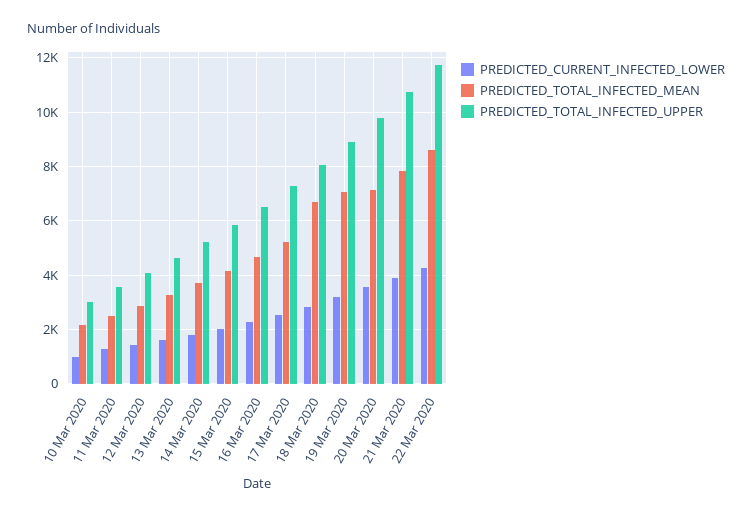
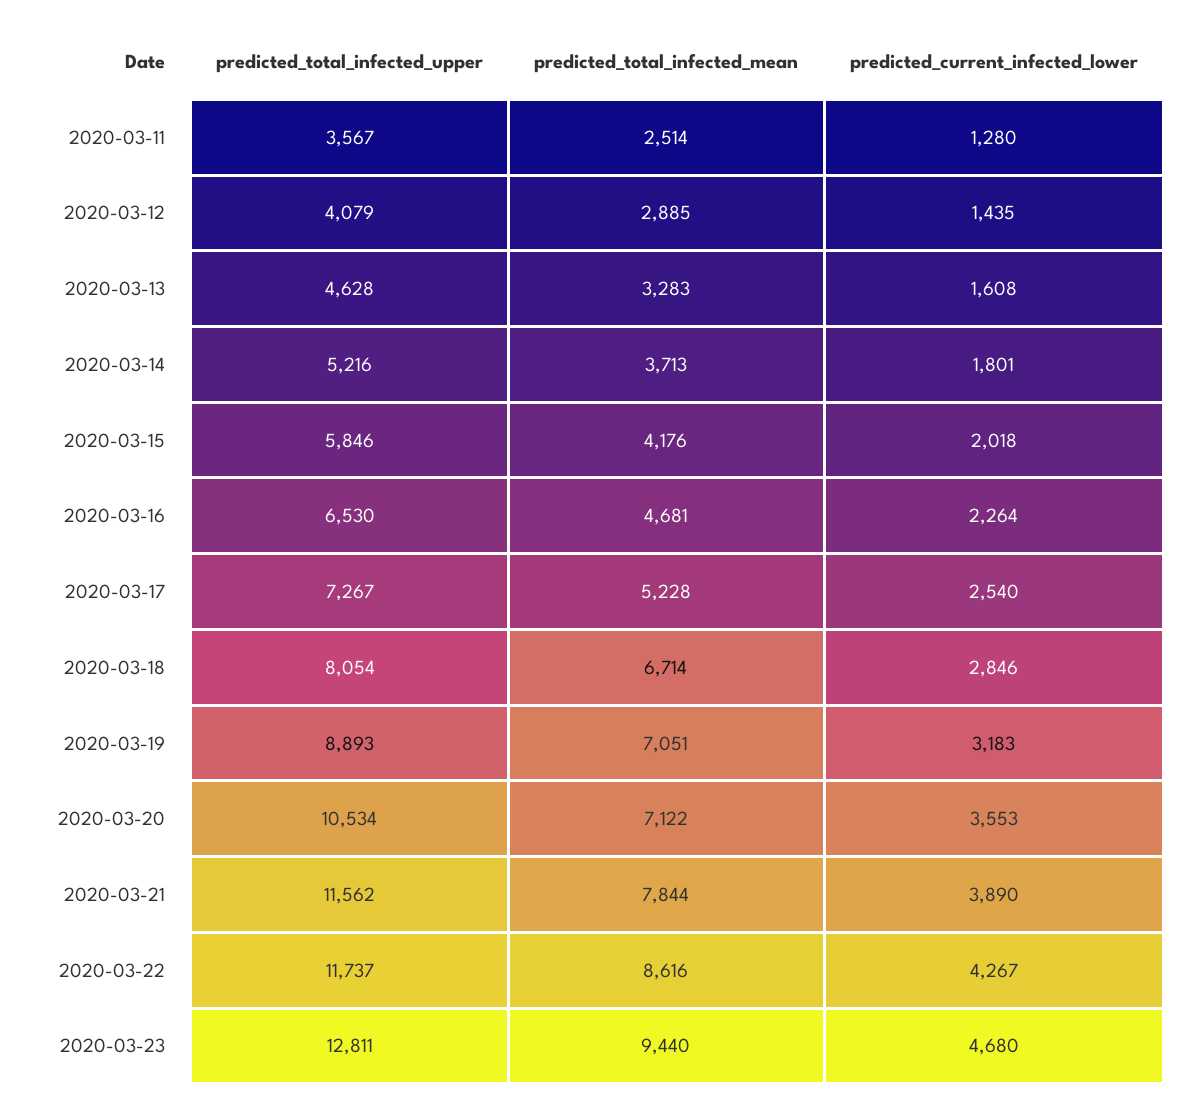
PREDICTED_CURRENT_INFECTED_LOWER, 10 Mar 2020: 1000 -> none
PREDICTED_TOTAL_INFECTED_MEAN, 10 Mar 2020: 2250 -> none
PREDICTED_TOTAL_INFECTED_UPPER, 10 Mar 2020: 3000 -> none
PREDICTED_TOTAL_INFECTED_UPPER, 20 Mar 2020: 9750 -> 10534
PREDICTED_TOTAL_INFECTED_UPPER, 21 Mar 2020: 10750 -> 11562
PREDICTED_TOTAL_INFECTED_UPPER, 2020-03-23: none -> 12811
PREDICTED_TOTAL_INFECTED_MEAN, 2020-03-23: none -> 9440
PREDICTED_CURRENT_INFECTED_LOWER, 2020-03-23: none -> 4680

